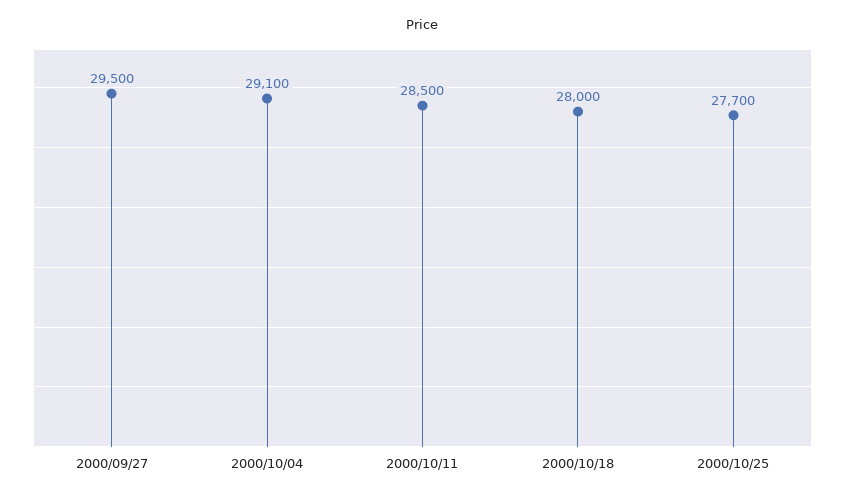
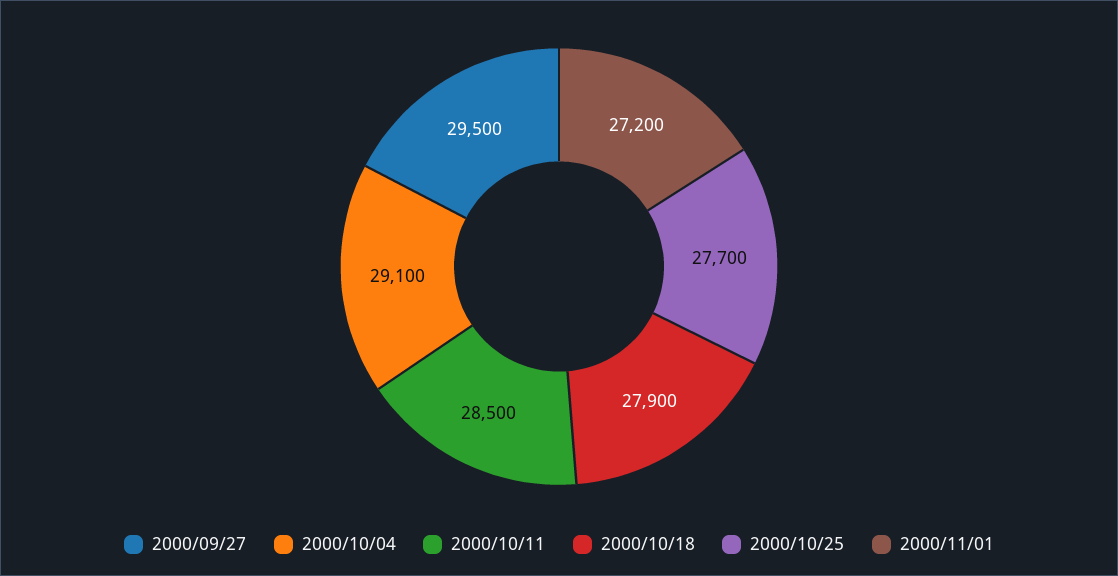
2000/10/18: 28000 -> 27900
2000/11/01: none -> 27200

